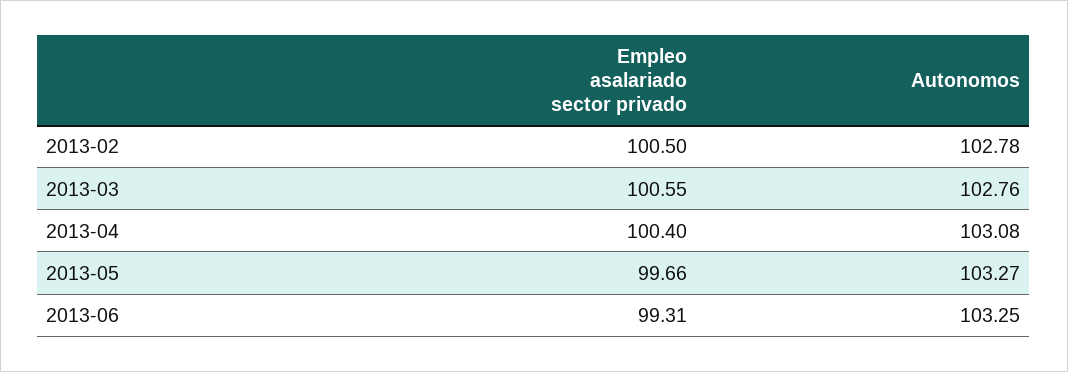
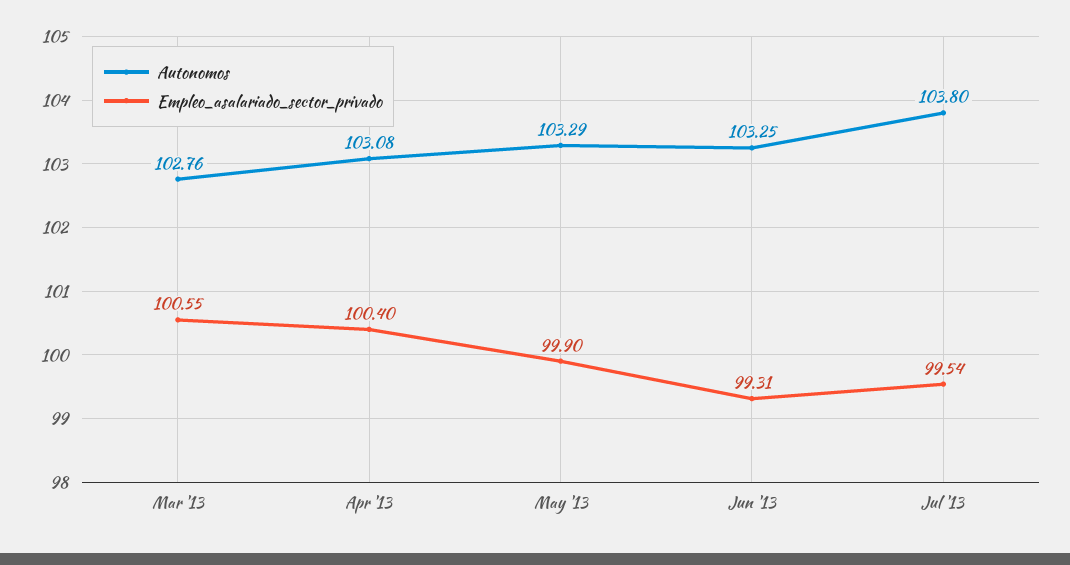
Empleo asalariado sector privado, 2013-02: 100.5 -> none
Autonomos, 2013-02: 102.78 -> none
Empleo asalariado sector privado, 2013-05: 99.66 -> 99.9
Autonomos, 2013-05: 103.27 -> 103.29
Autonomos, Jul '13: none -> 103.8
Empleo asalariado sector privado, Jul '13: none -> 99.54

